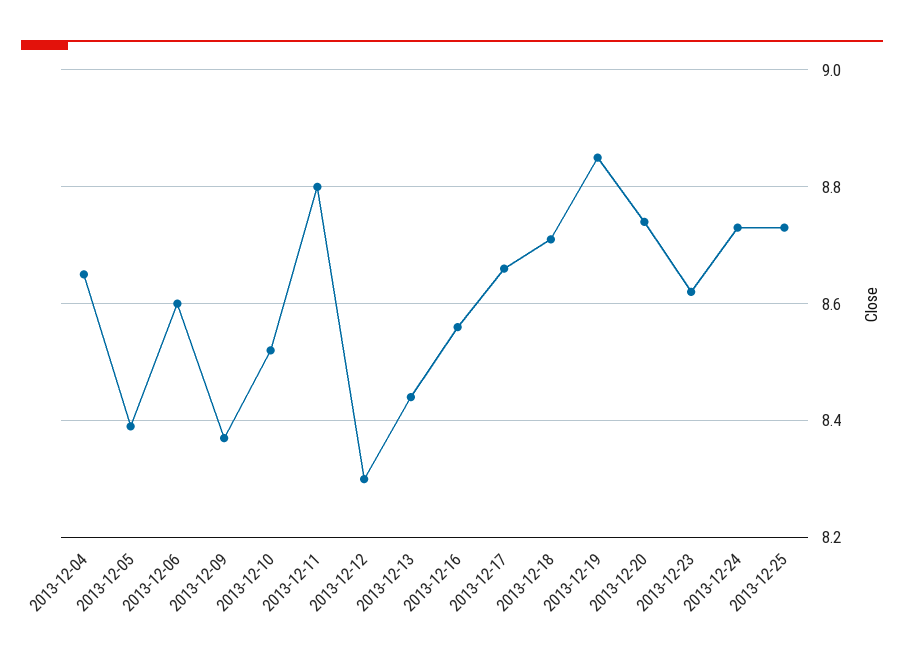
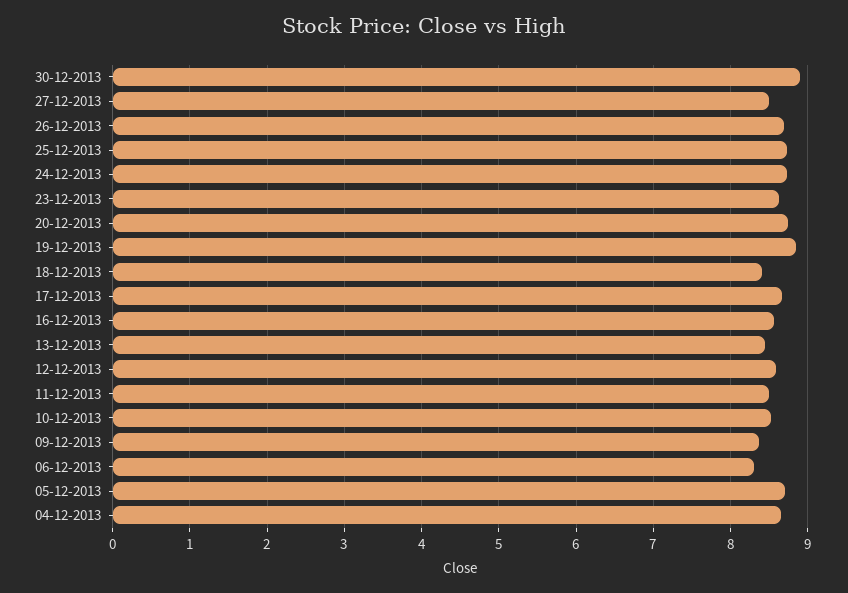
2013-12-05: 8.4 -> 8.7
2013-12-06: 8.6 -> 8.3
2013-12-11: 8.8 -> 8.5
2013-12-12: 8.3 -> 8.6
2013-12-18: 8.7 -> 8.4
30-12-2013: none -> 8.9
27-12-2013: none -> 8.5
26-12-2013: none -> 8.7

